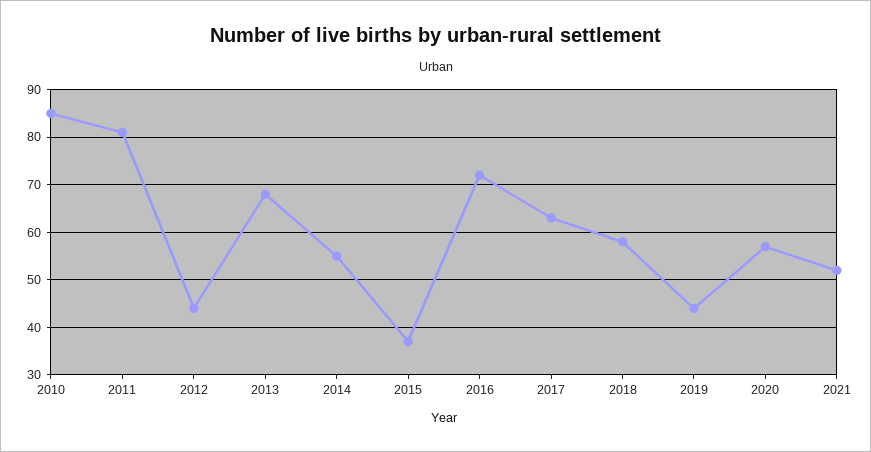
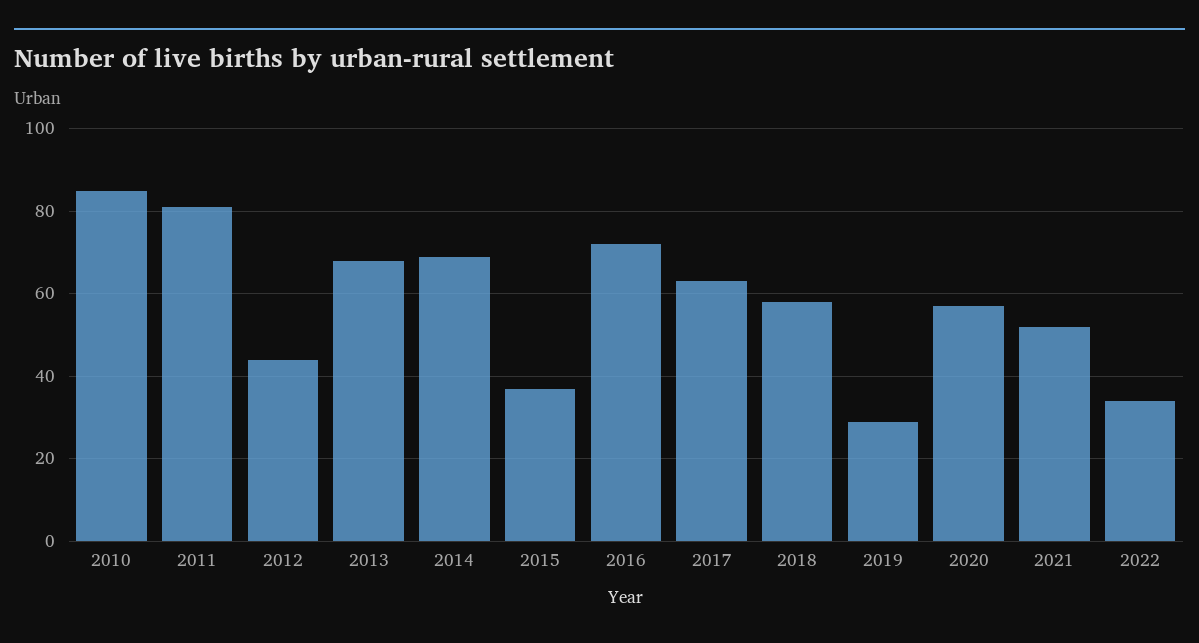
2014: 55 -> 70
2019: 45 -> 30
2022: none -> 35

